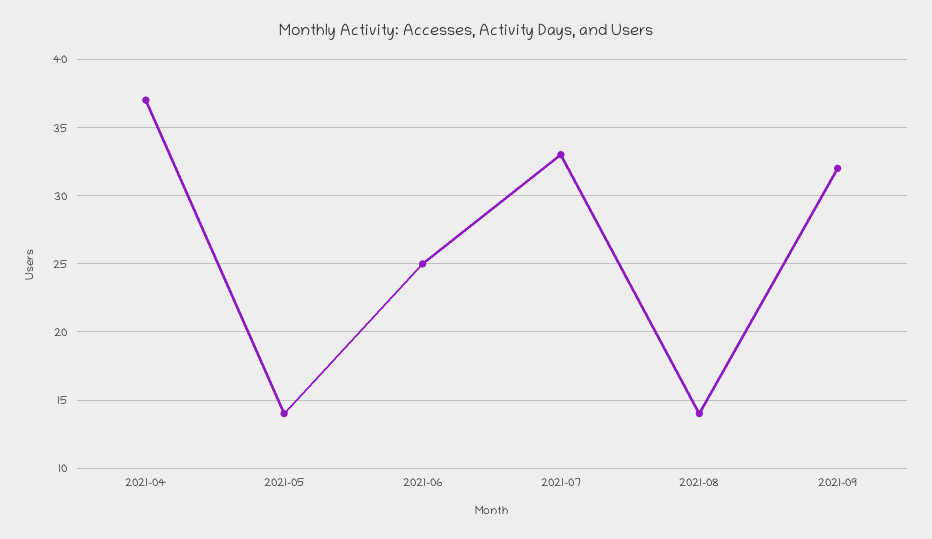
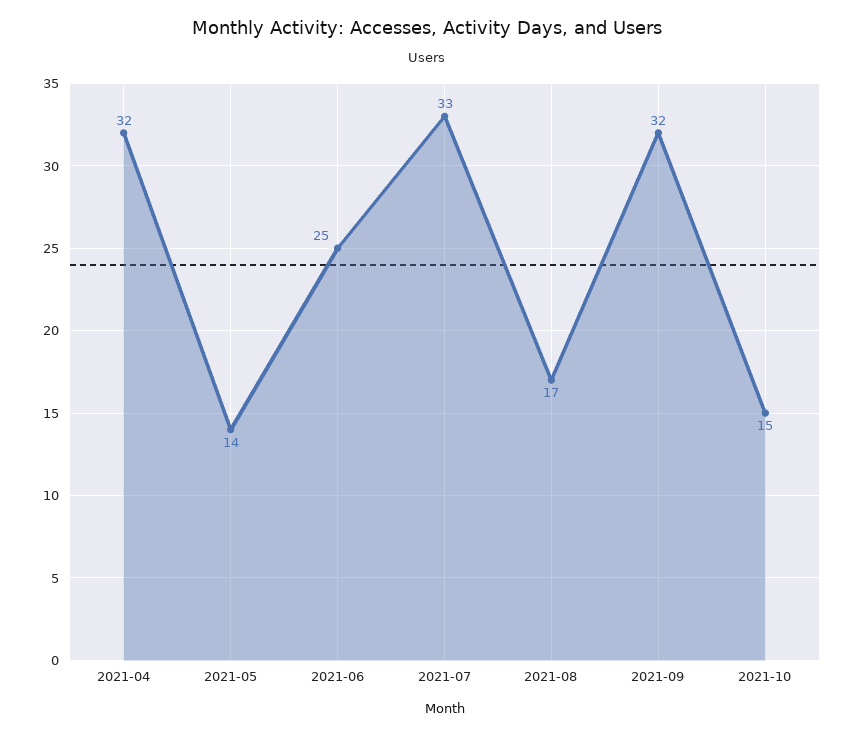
2021-04: 37 -> 32
2021-08: 14 -> 17
2021-10: none -> 15

